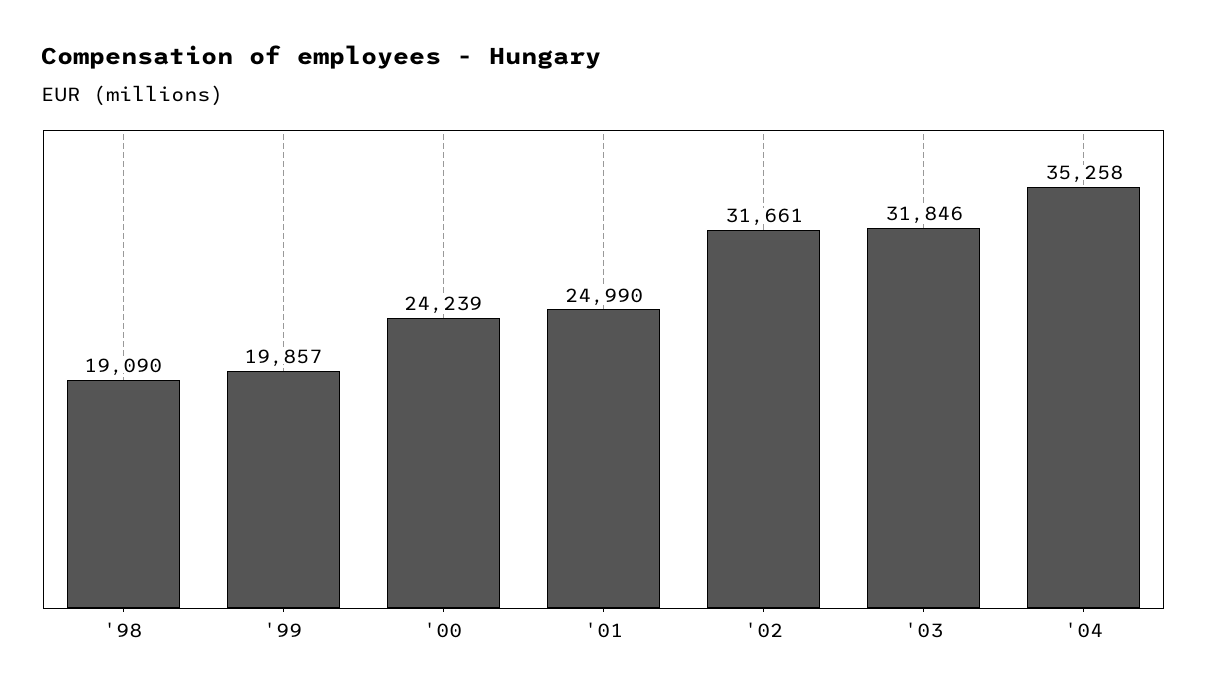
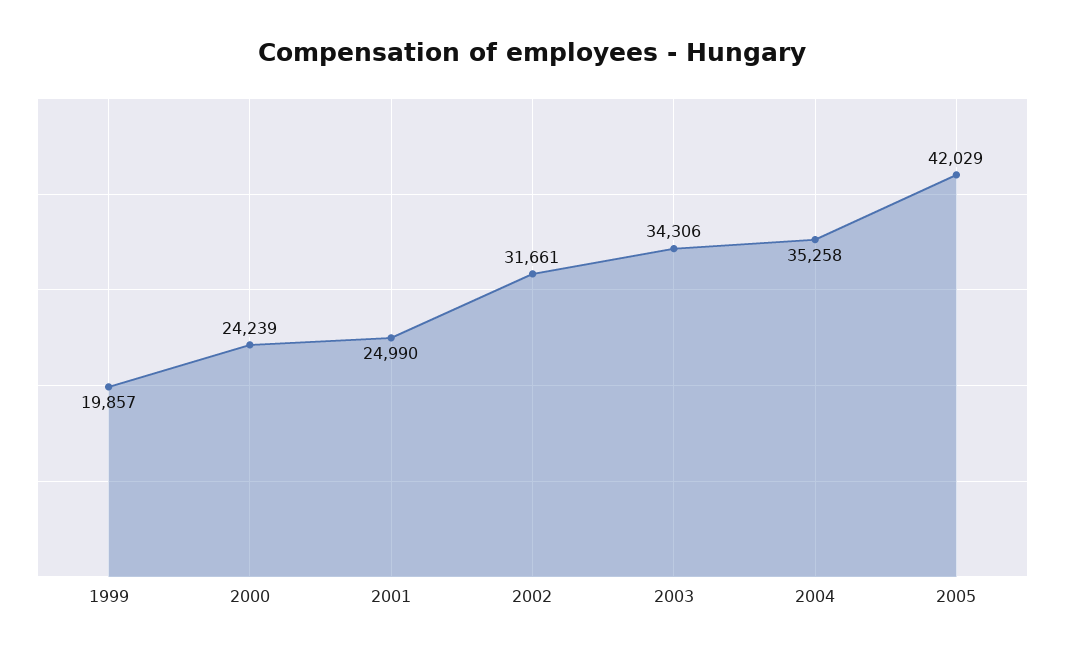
'98: 19090 -> none
'03: 31846 -> 34306
2005: none -> 42029

